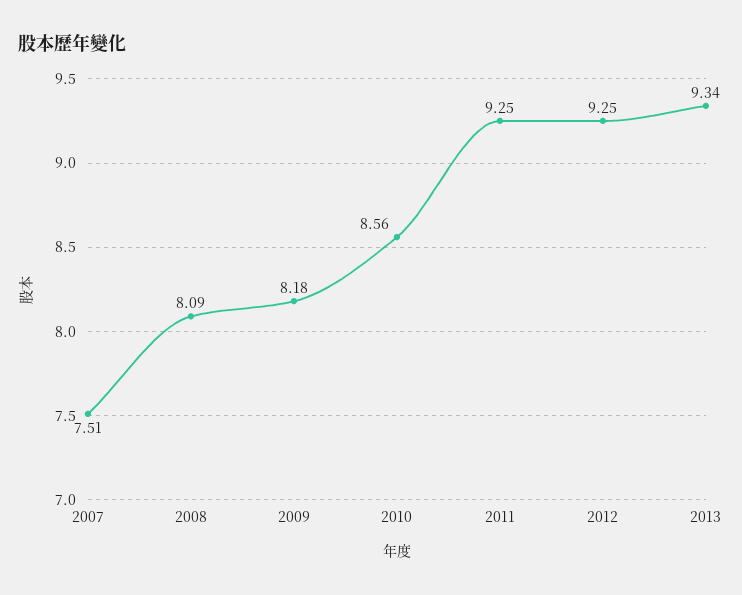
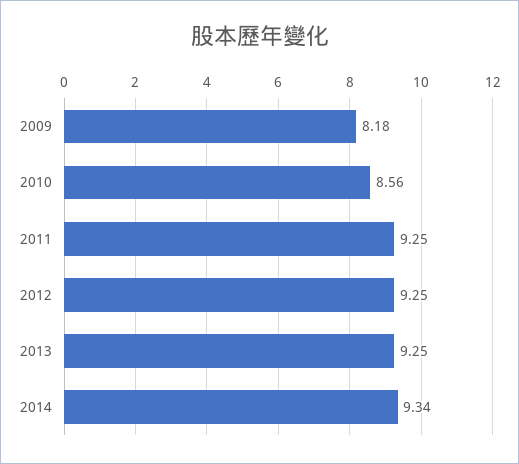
2007: 7.51 -> none
2008: 8.09 -> none
2013: 9.34 -> 9.25
2014: none -> 9.34

